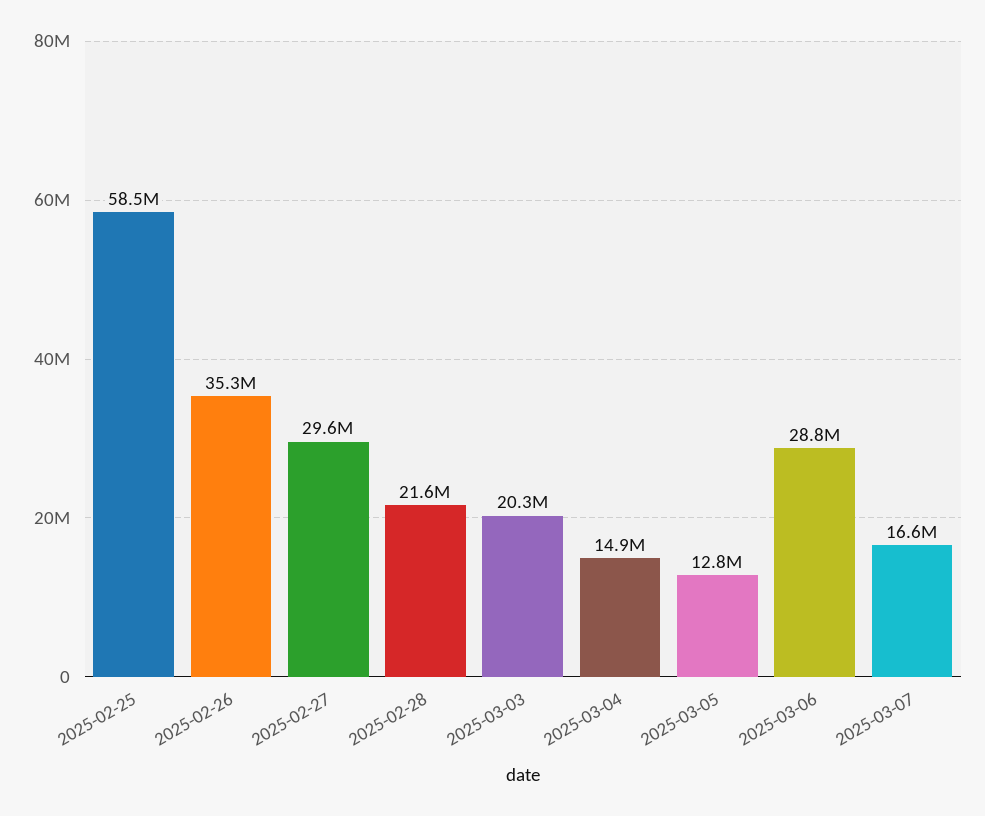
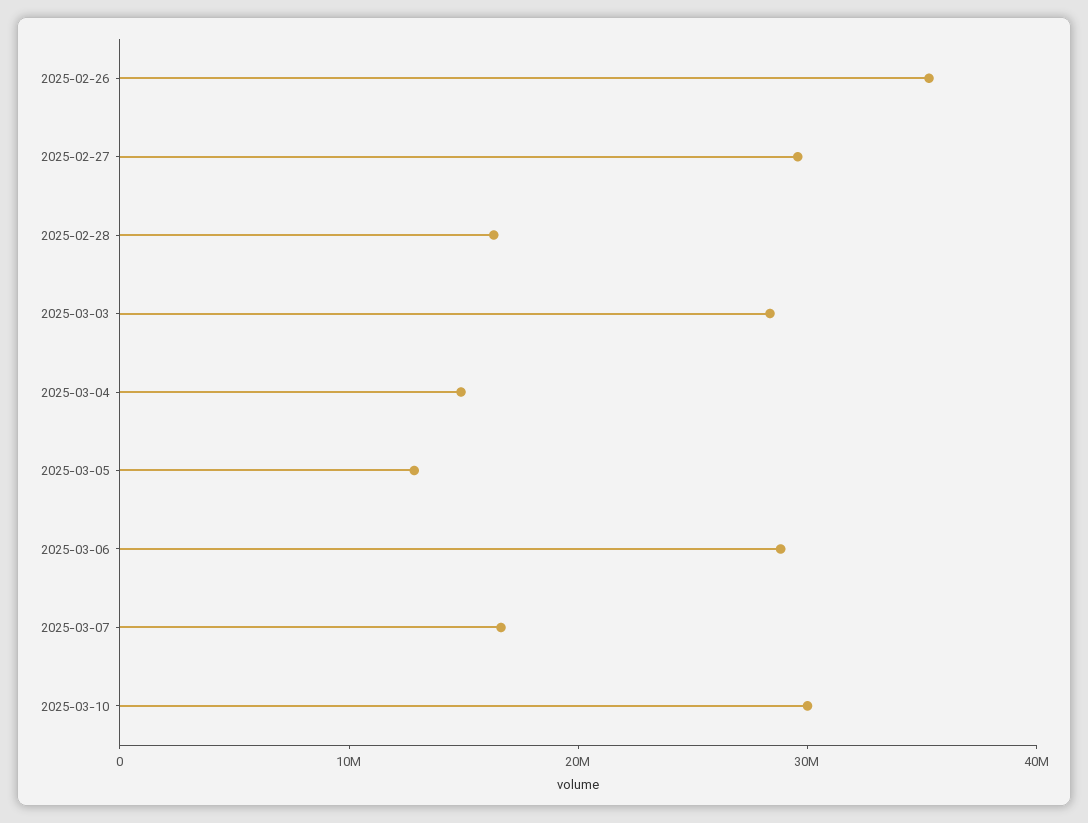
2025-02-25: 58500000 -> none
2025-02-28: 21600000 -> 16000000
2025-03-03: 20300000 -> 28000000
2025-03-10: none -> 30000000

